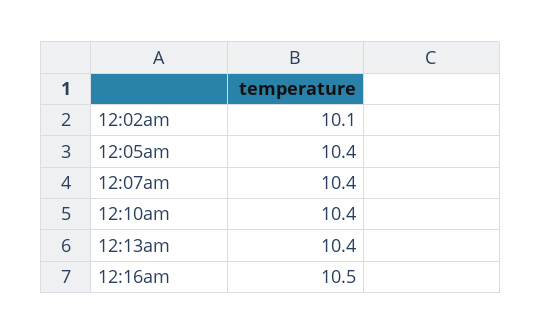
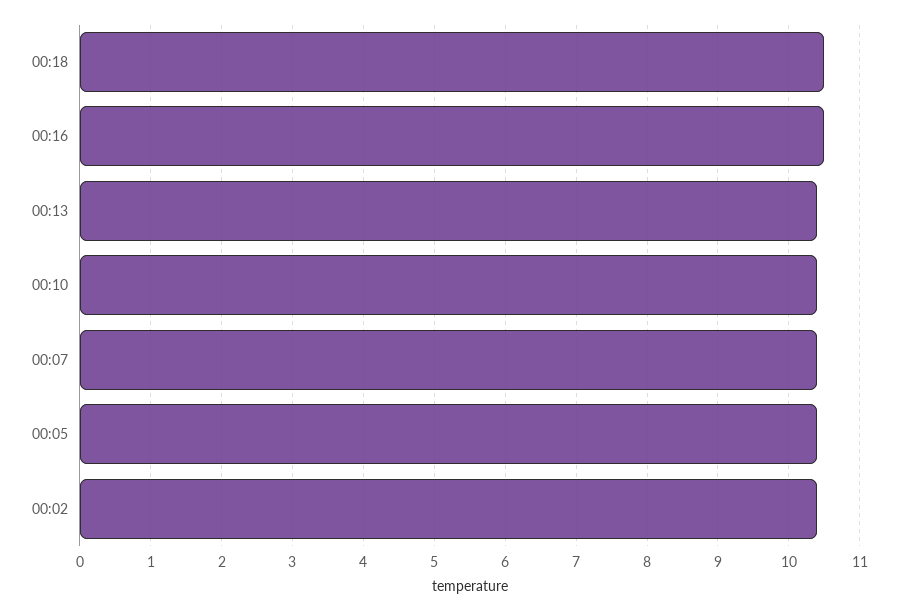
12:02am: 10.1 -> 10.4
00:18: none -> 10.5

